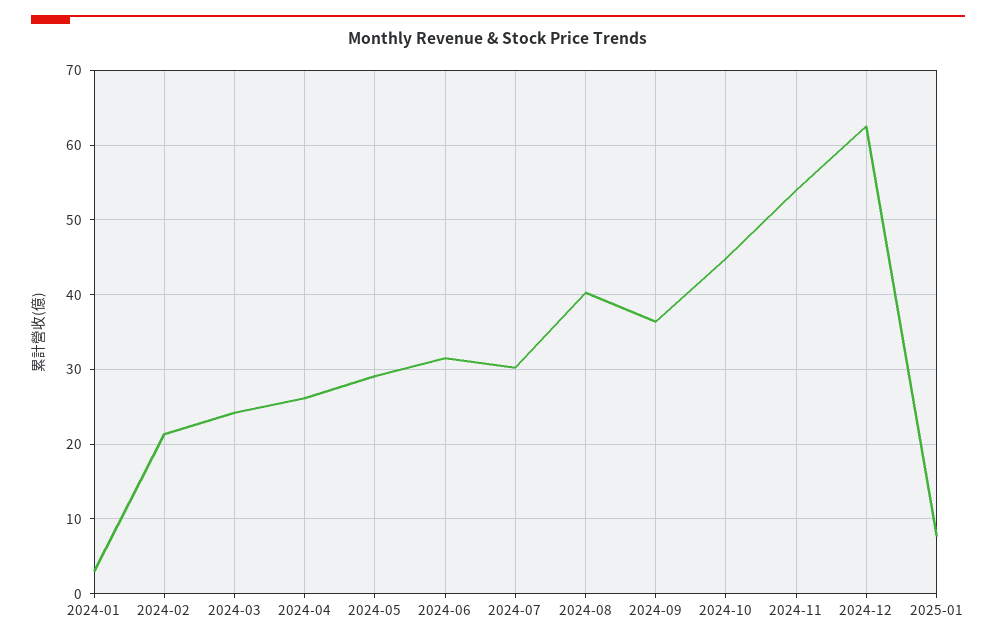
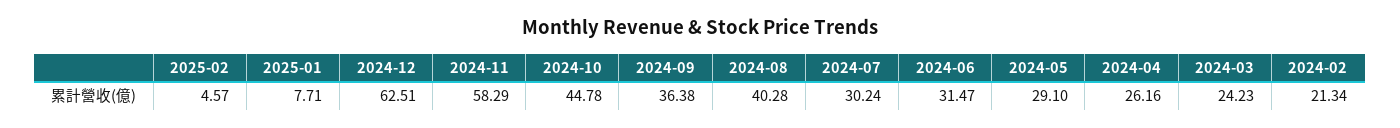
2024-01: 3 -> none
2024-11: 54 -> 58.29
2025-02: none -> 4.57

